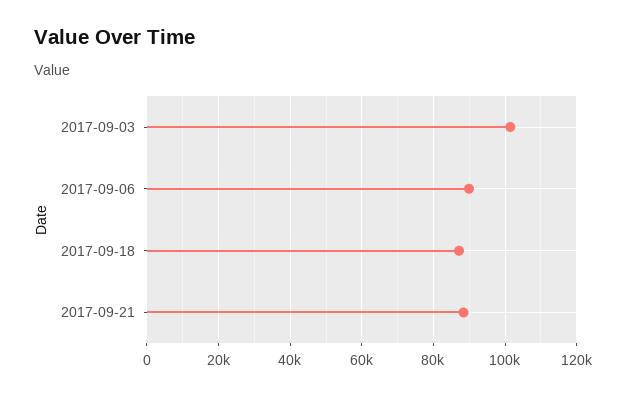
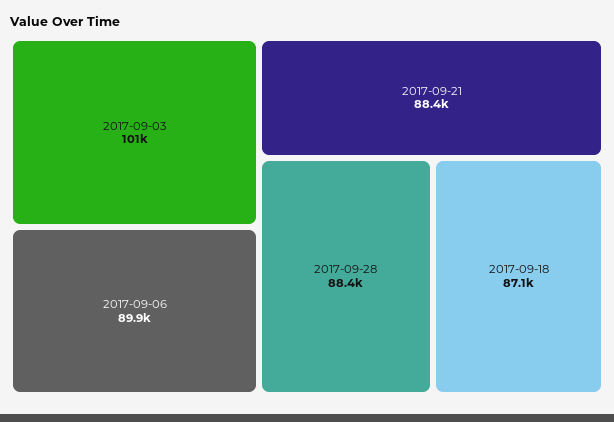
2017-09-28: none -> 88400

